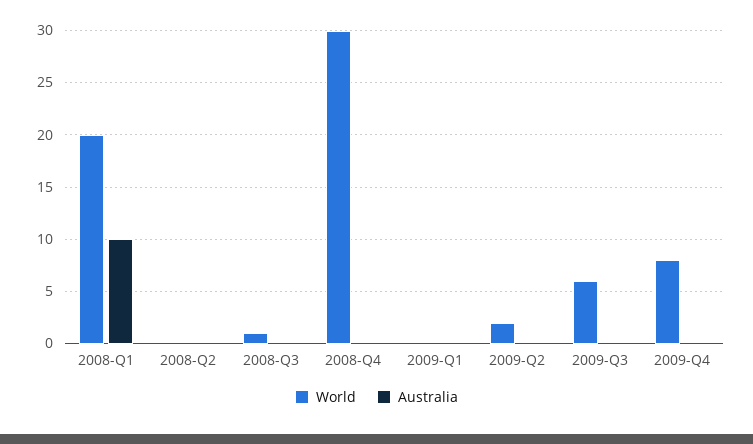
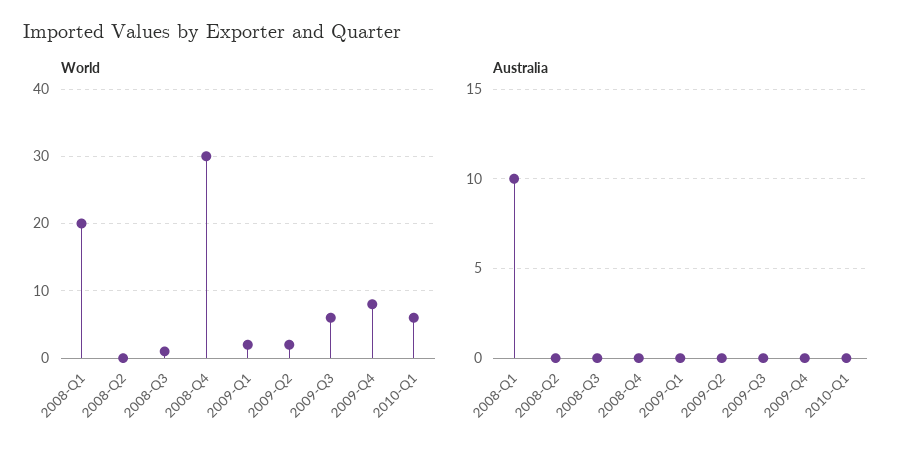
World, 2009-Q1: 0 -> 2
World, 2010-Q1: none -> 6
Australia, 2010-Q1: none -> 0

